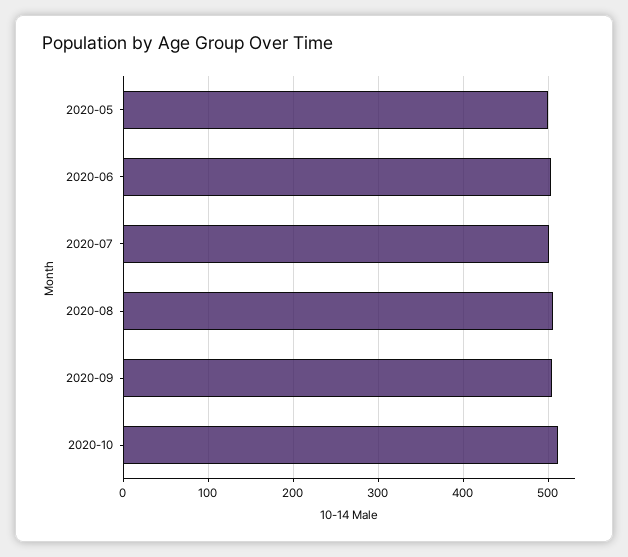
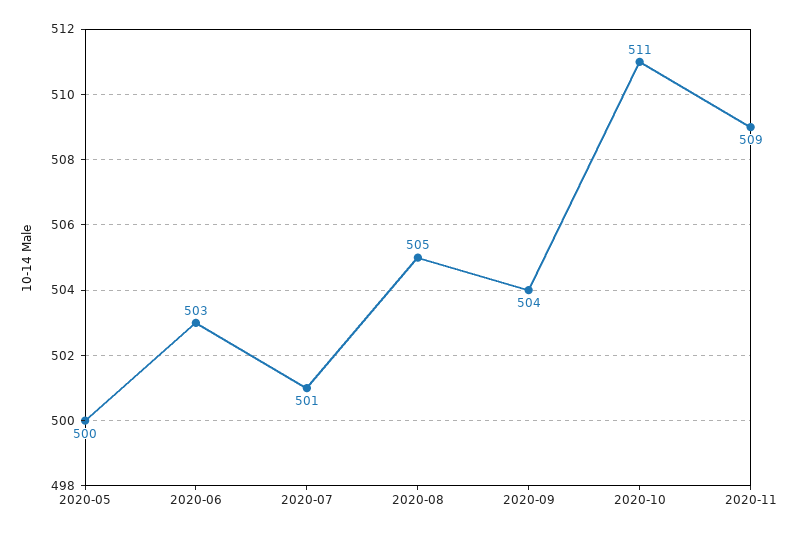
2020-11: none -> 509

